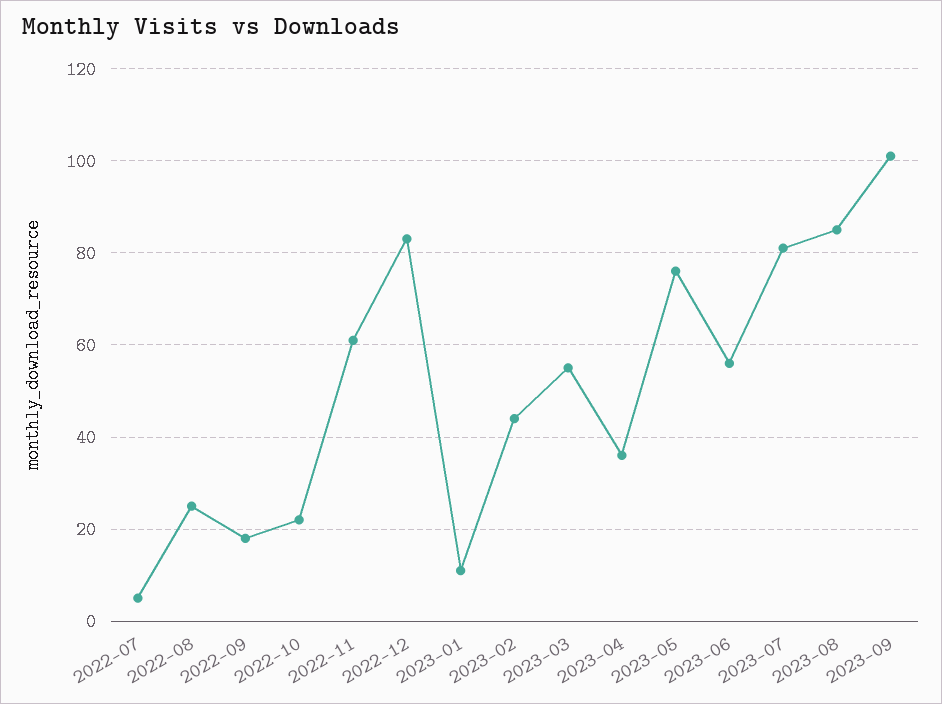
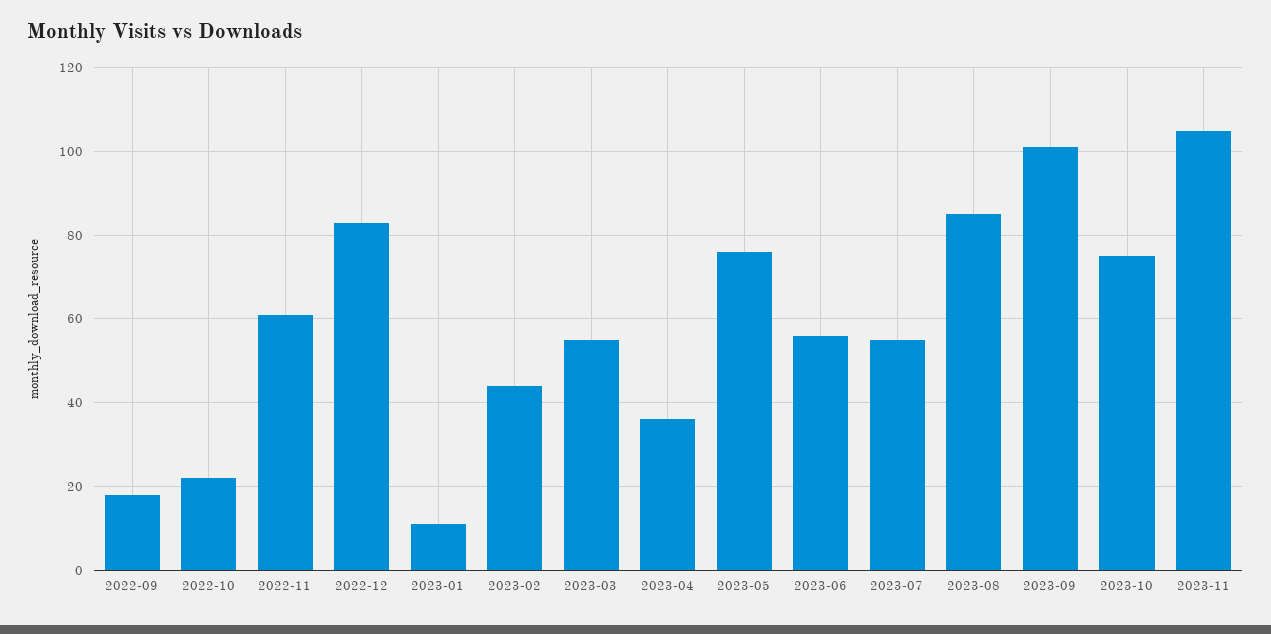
2022-07: 5 -> none
2022-08: 25 -> none
2023-07: 80 -> 55
2023-10: none -> 75
2023-11: none -> 105

